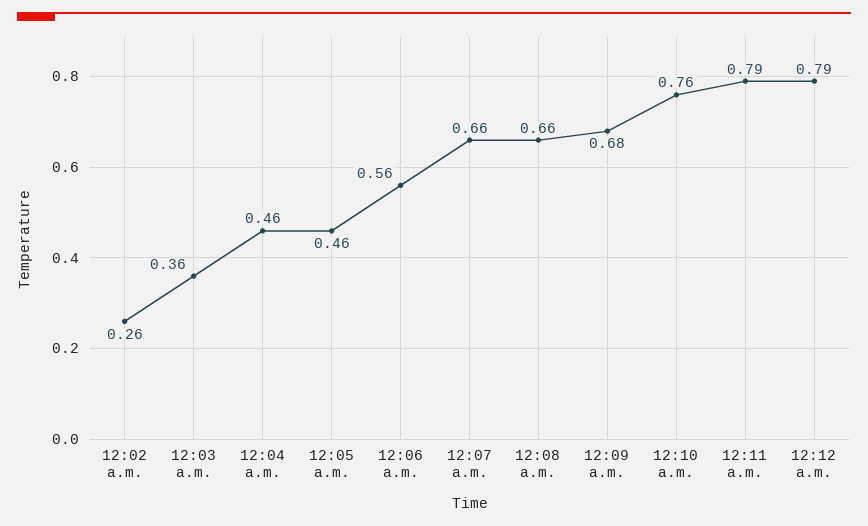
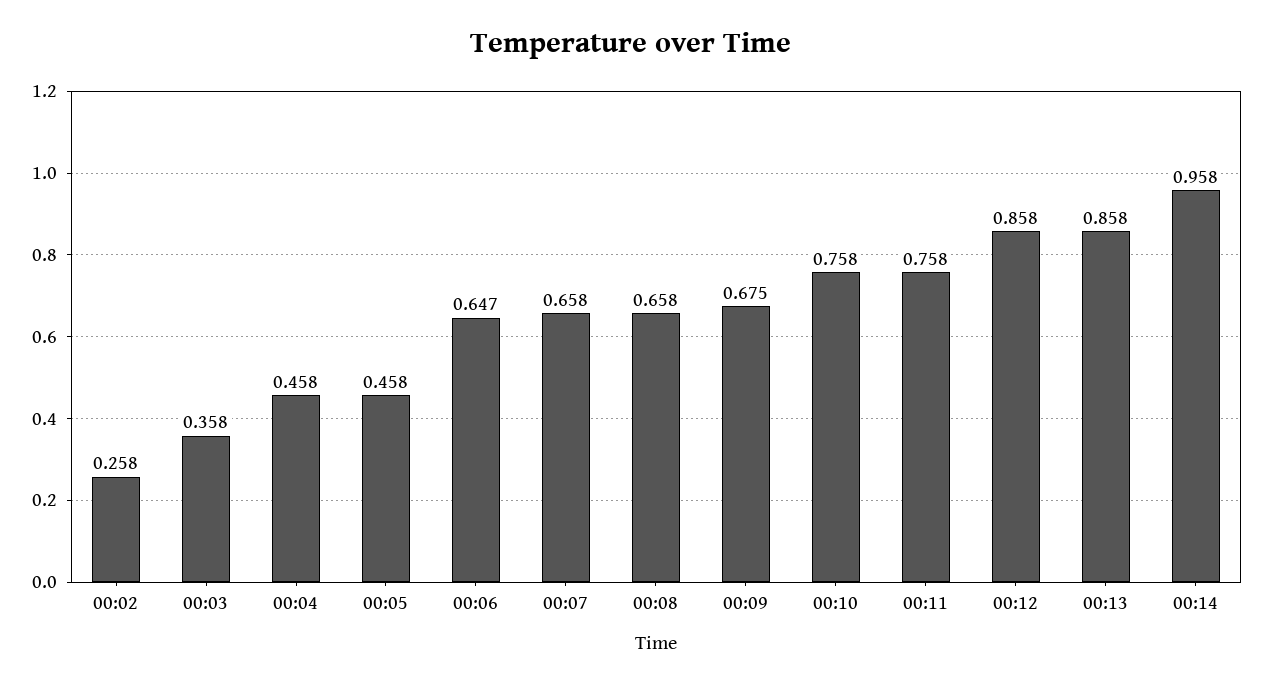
12:06 a.m.: 0.56 -> 0.647
12:11 a.m.: 0.79 -> 0.758
12:12 a.m.: 0.79 -> 0.858
00:13: none -> 0.858
00:14: none -> 0.958

